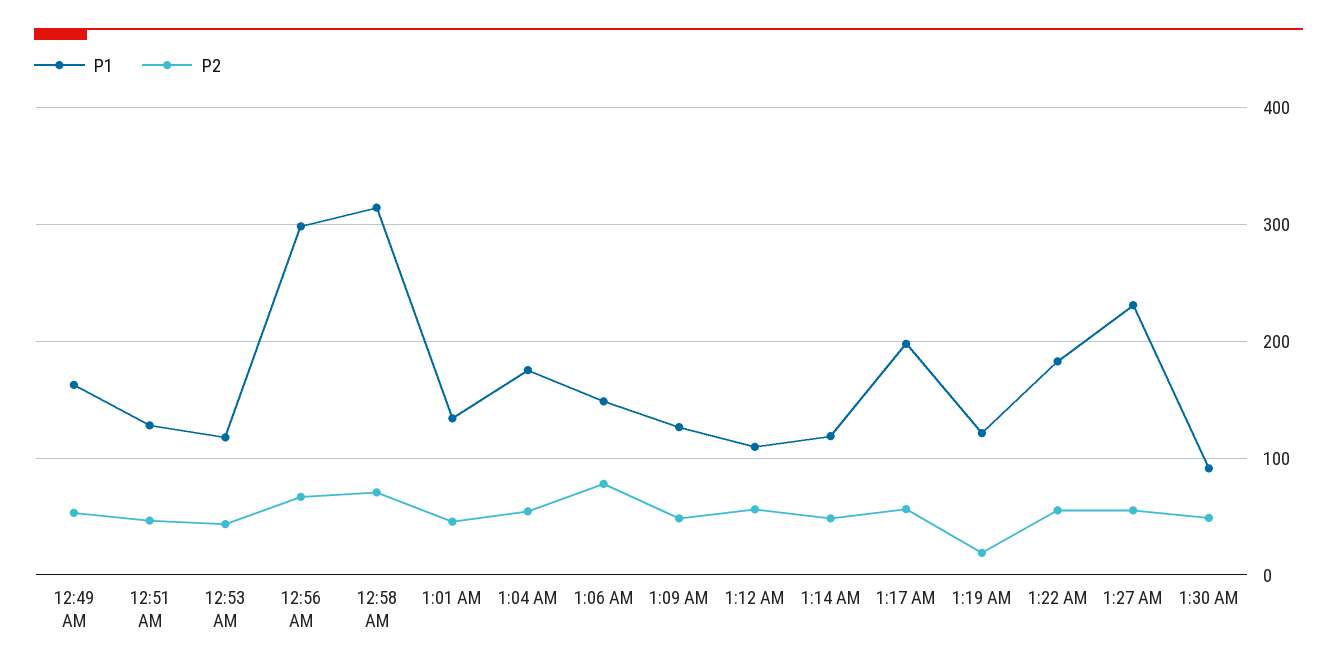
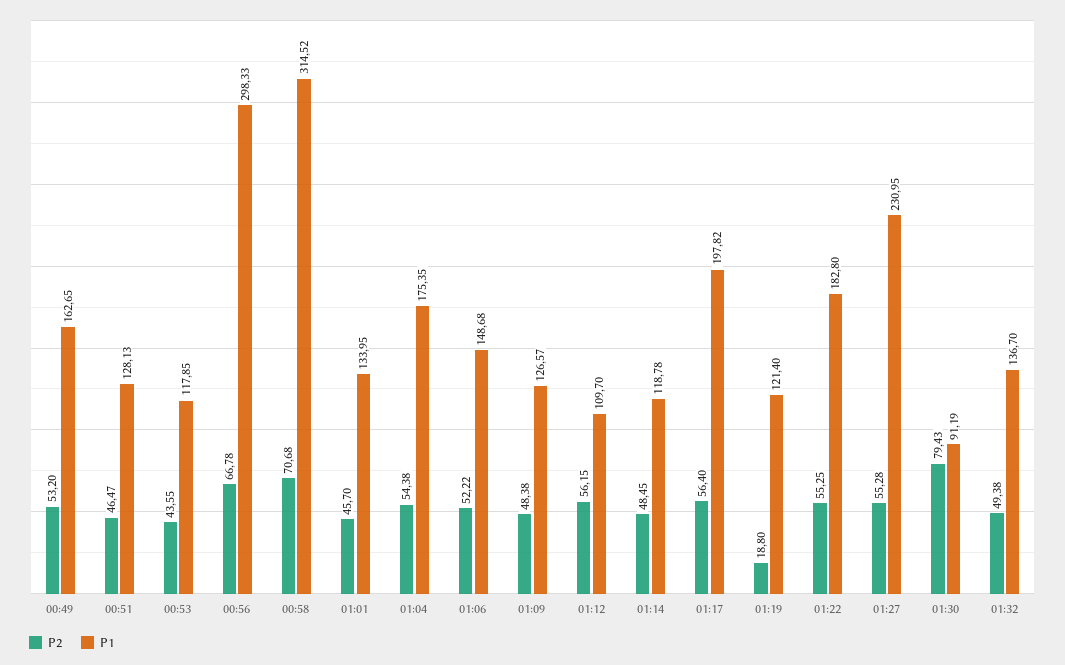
P2, 1:06 AM: 80 -> 52.22
P2, 1:30 AM: 50 -> 79.43
P2, 01:32: none -> 49.38
P1, 01:32: none -> 136.7

